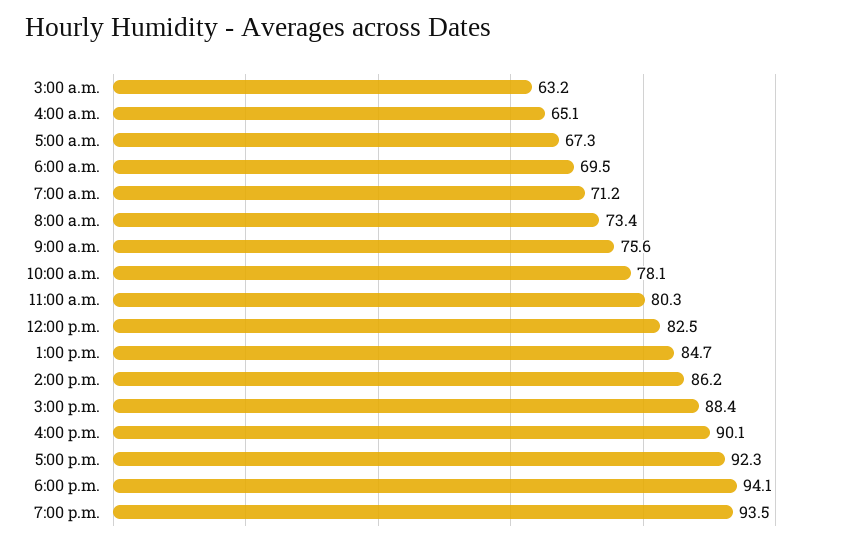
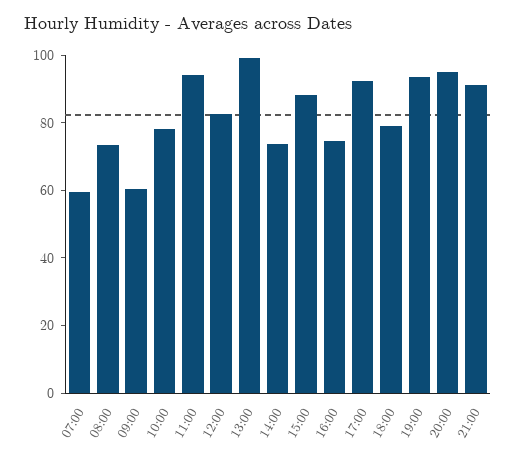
3:00 a.m.: 63.2 -> none
4:00 a.m.: 65.1 -> none
5:00 a.m.: 67.3 -> none
6:00 a.m.: 69.5 -> none
7:00 a.m.: 71.2 -> 60
9:00 a.m.: 75.6 -> 60
11:00 a.m.: 80.3 -> 95
1:00 p.m.: 84.7 -> 100
2:00 p.m.: 86.2 -> 75
4:00 p.m.: 90.1 -> 75
6:00 p.m.: 94.1 -> 80
20:00: none -> 95
21:00: none -> 90

